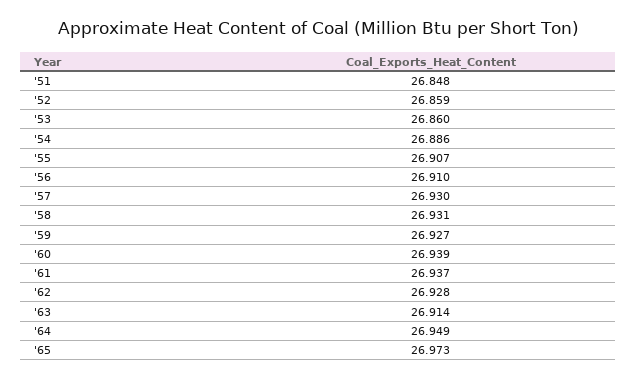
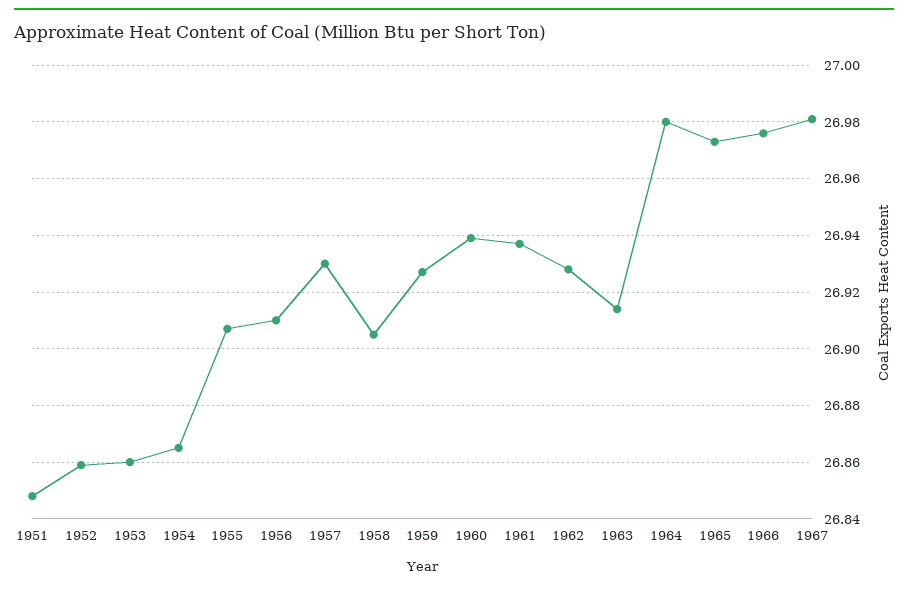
'54: 26.886 -> 26.865
'58: 26.931 -> 26.905
'64: 26.949 -> 26.98
1966: none -> 26.975
1967: none -> 26.98

